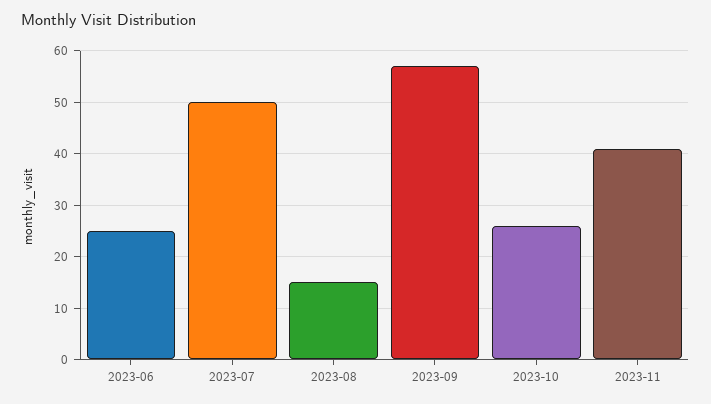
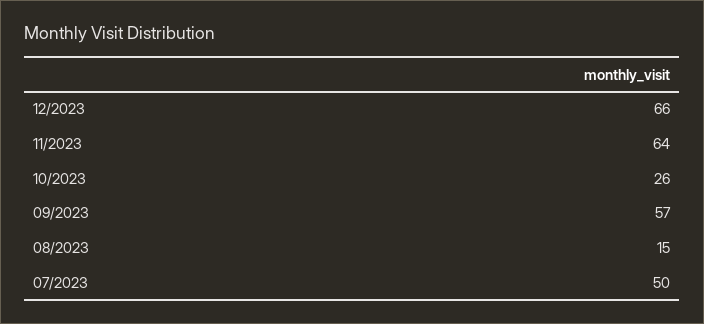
2023-06: 25 -> none
2023-11: 40 -> 64
12/2023: none -> 66

